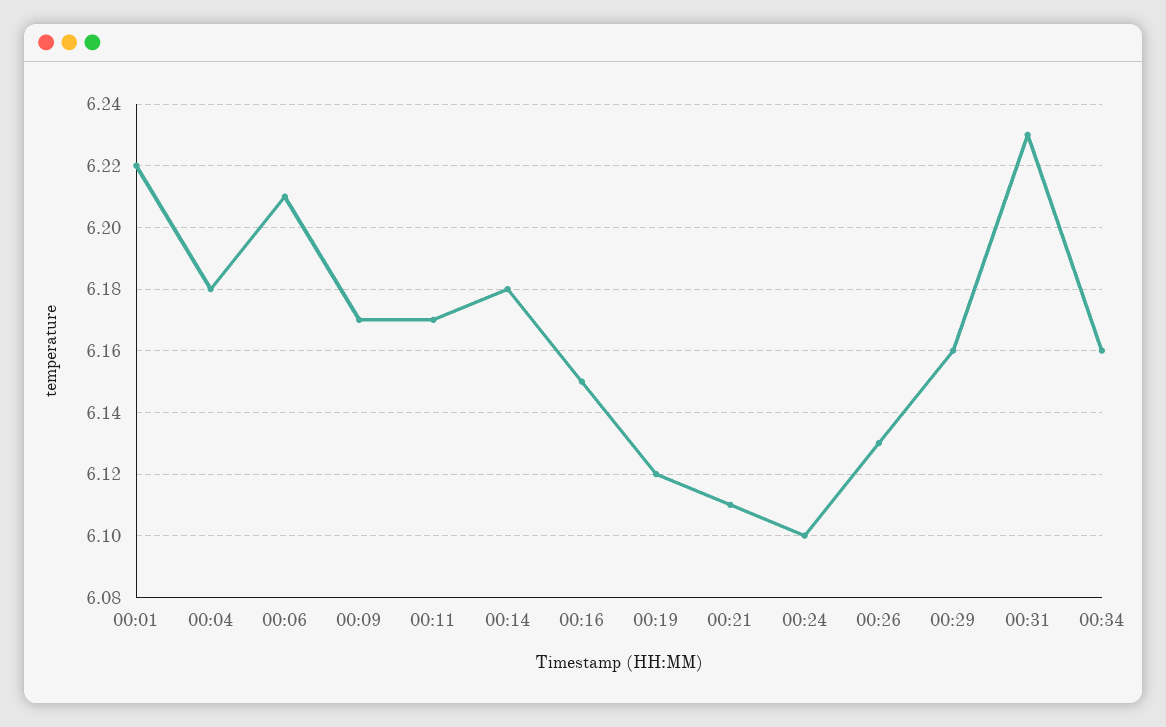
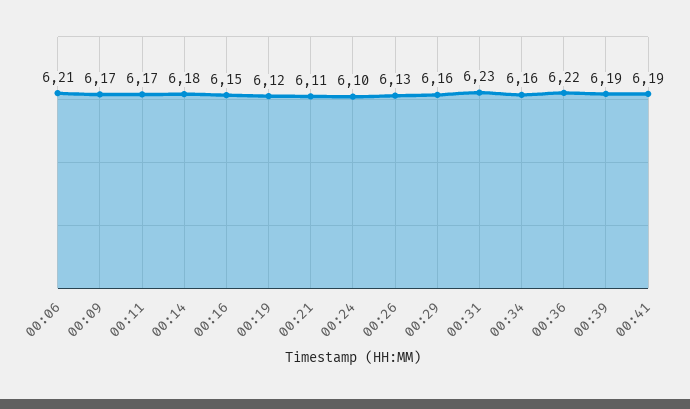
00:01: 6.22 -> none
00:04: 6.18 -> none
00:36: none -> 6.22
00:39: none -> 6.19
00:41: none -> 6.19

